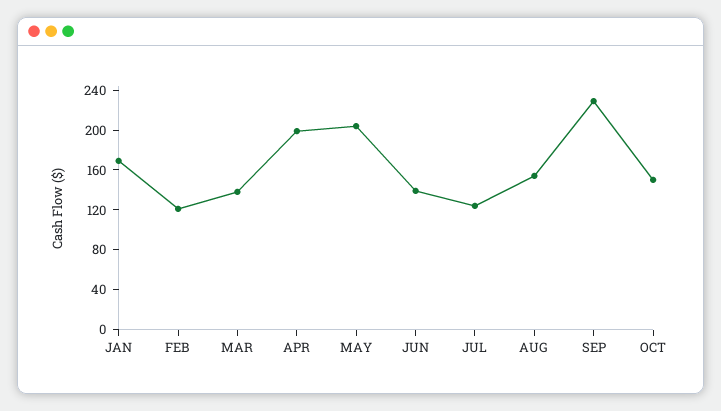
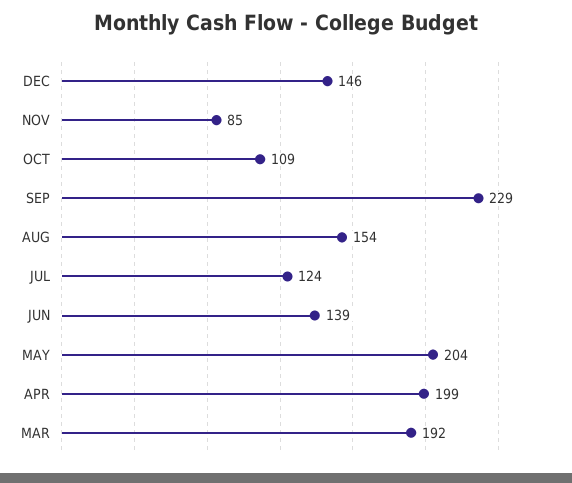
JAN: 170 -> none
FEB: 120 -> none
MAR: 140 -> 192
OCT: 150 -> 109
DEC: none -> 146
NOV: none -> 85

